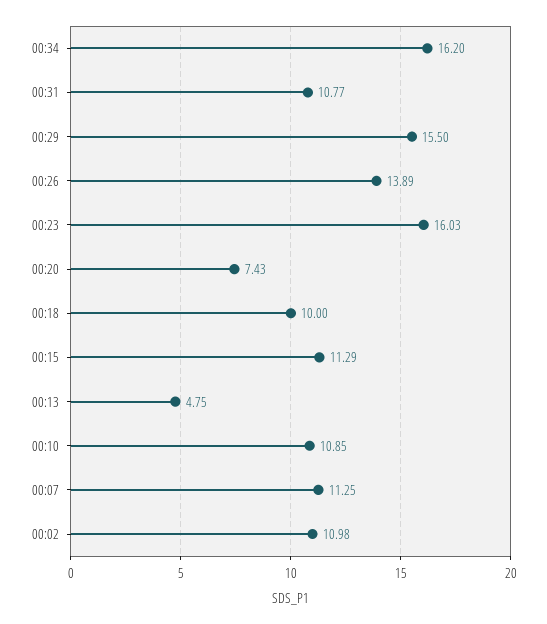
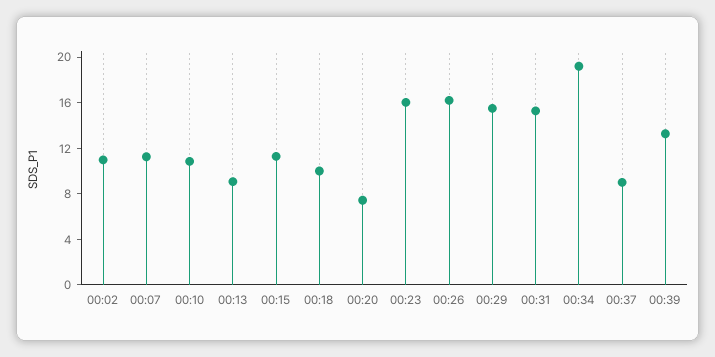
00:34: 16.2 -> 19
00:31: 10.77 -> 15
00:26: 13.89 -> 16
00:13: 4.75 -> 9
00:37: none -> 9
00:39: none -> 13

